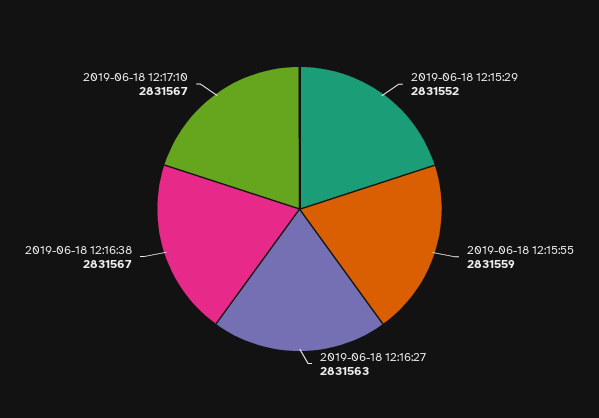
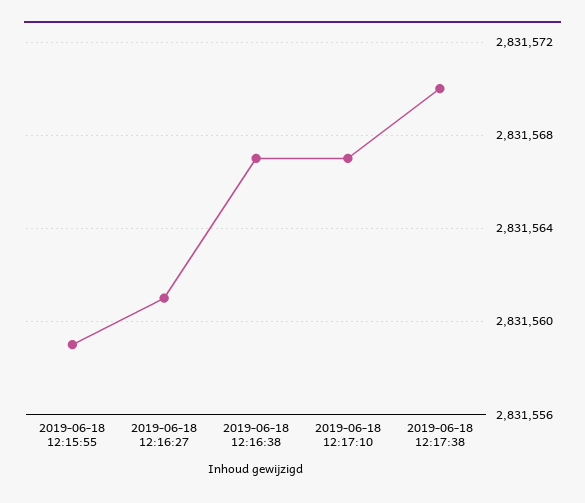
2019-06-18 12:15:29: 2831552 -> none
2019-06-18 12:16:27: 2831563 -> 2831561
2019-06-18 12:17:38: none -> 2831570

